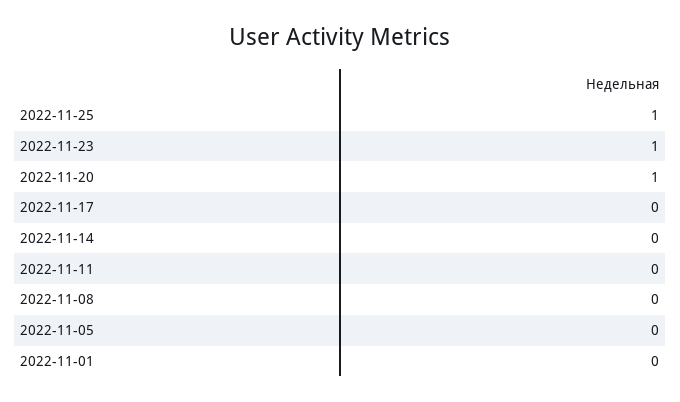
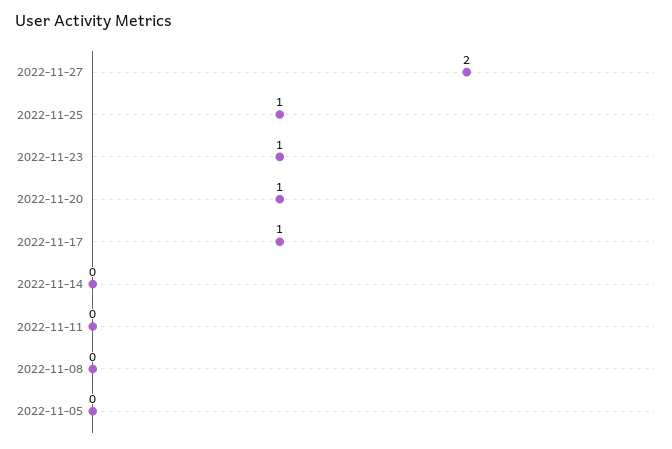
2022-11-17: 0 -> 1
2022-11-01: 0 -> none
2022-11-27: none -> 2

